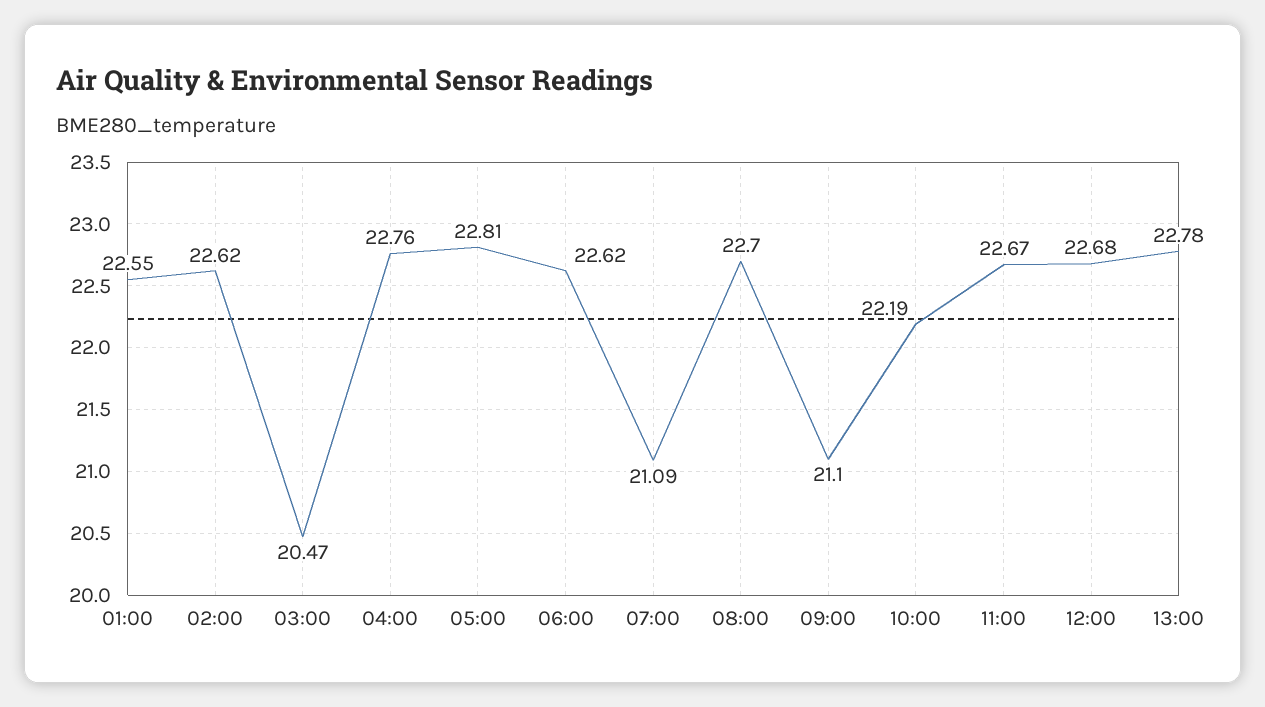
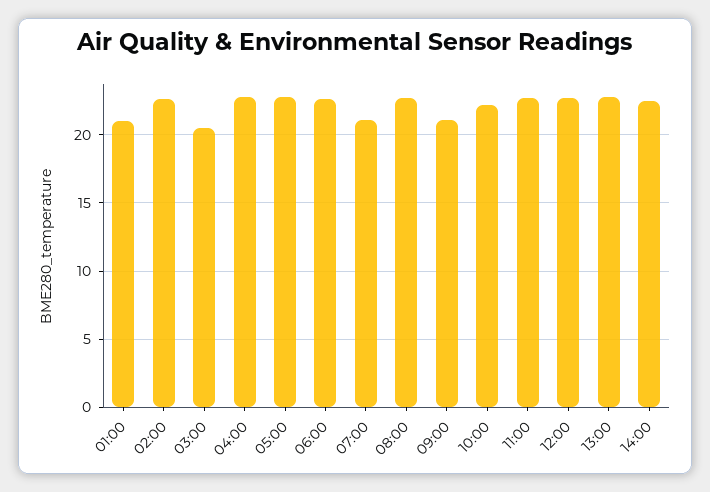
01:00: 22.55 -> 21
14:00: none -> 22.5

